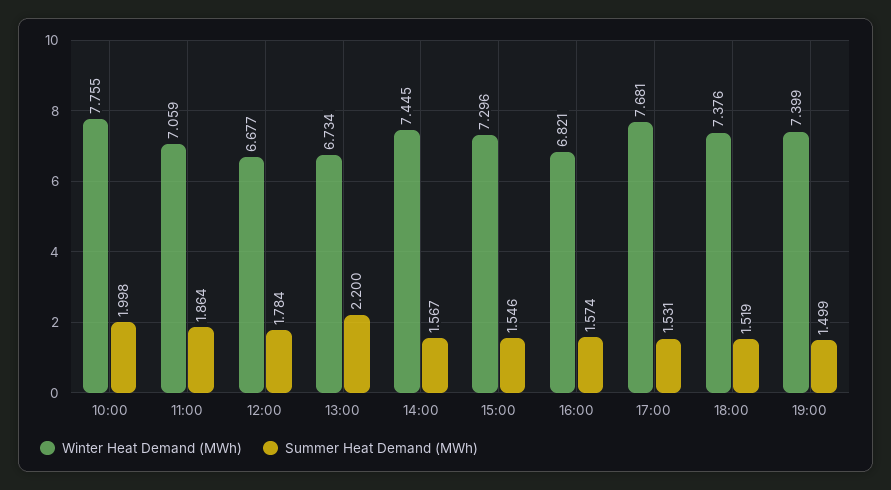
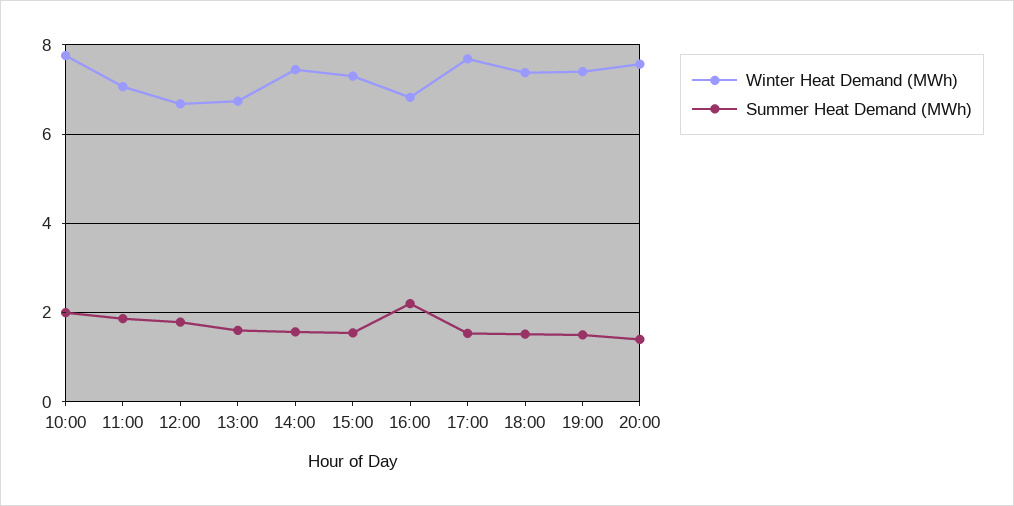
Summer Heat Demand (MWh), 13:00: 2.2 -> 1.6
Summer Heat Demand (MWh), 16:00: 1.574 -> 2.2
Winter Heat Demand (MWh), 20:00: none -> 7.6
Summer Heat Demand (MWh), 20:00: none -> 1.4

